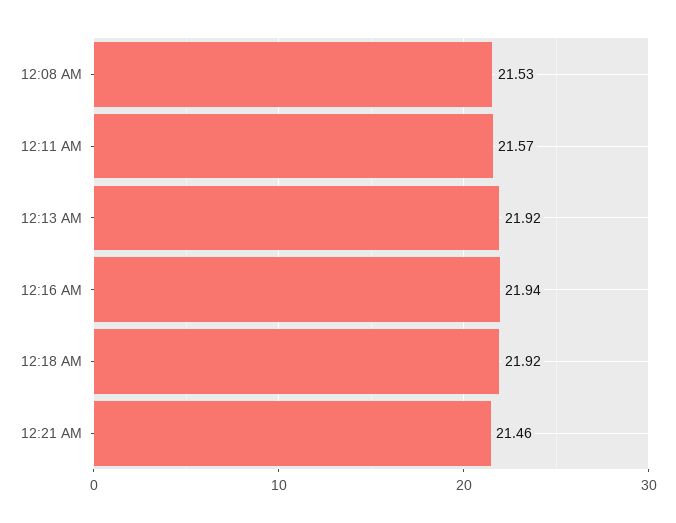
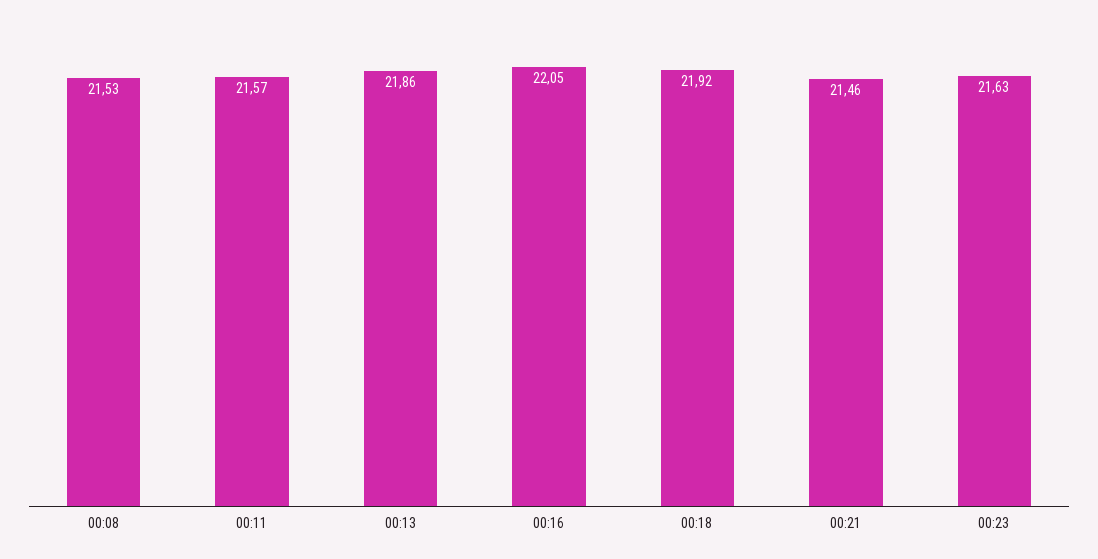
12:13 AM: 21.92 -> 21.86
12:16 AM: 21.94 -> 22.05
00:23: none -> 21.63

